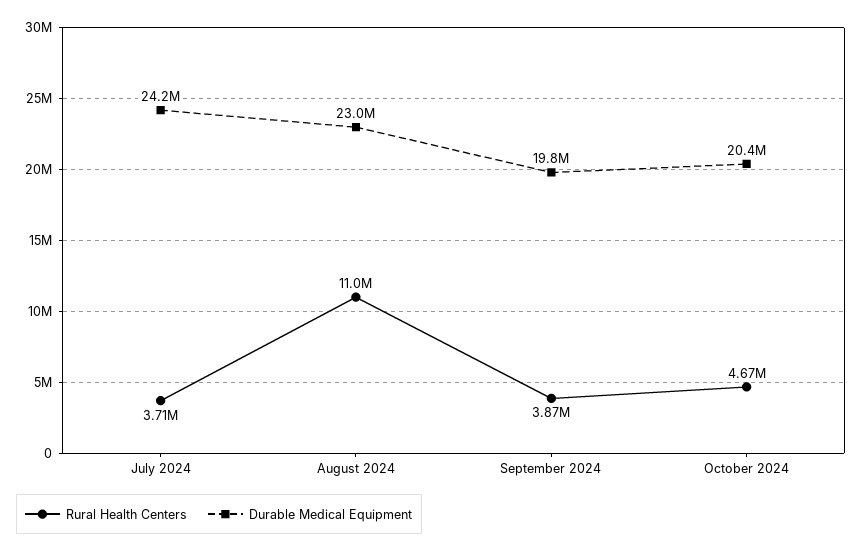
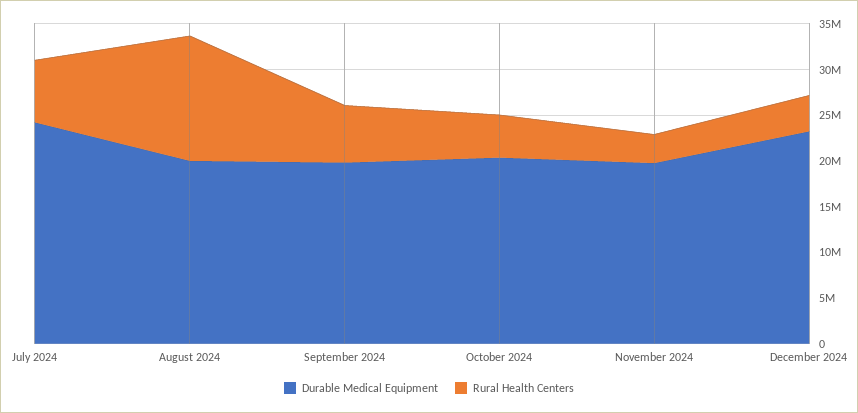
Rural Health Centers, July 2024: 3710000 -> 7000000
Rural Health Centers, August 2024: 11000000 -> 14000000
Durable Medical Equipment, August 2024: 23000000 -> 20000000
Rural Health Centers, September 2024: 3870000 -> 6000000
Durable Medical Equipment, November 2024: none -> 20000000
Rural Health Centers, November 2024: none -> 3000000
Durable Medical Equipment, December 2024: none -> 23000000
Rural Health Centers, December 2024: none -> 4000000

